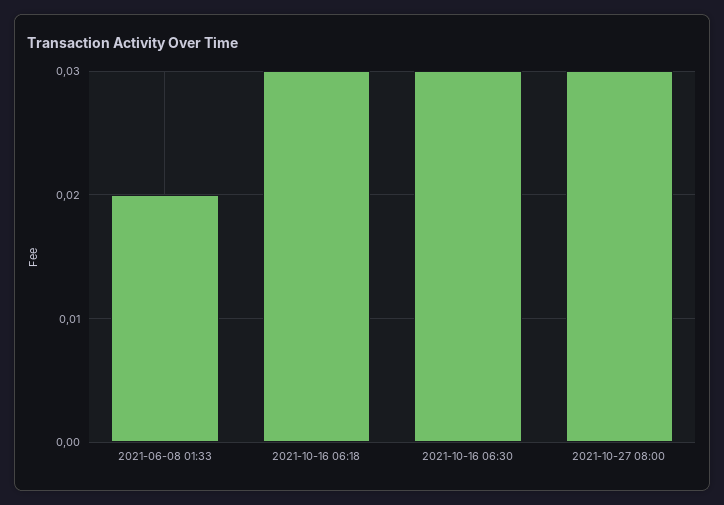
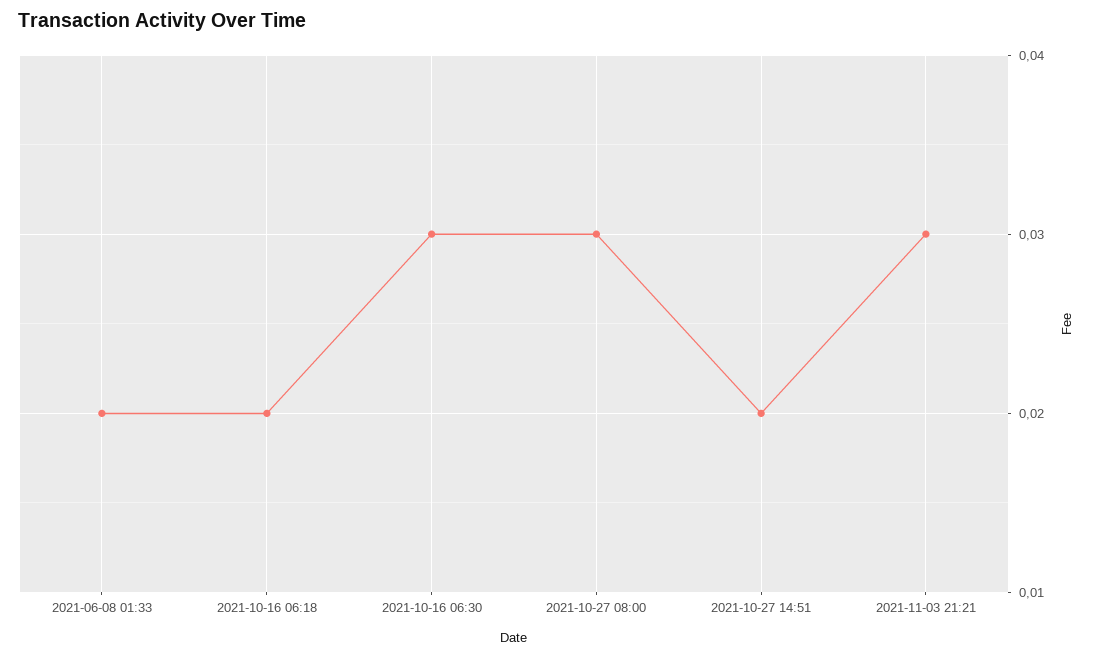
2021-10-16 06:18: 0.03 -> 0.02
2021-10-27 14:51: none -> 0.02
2021-11-03 21:21: none -> 0.03

